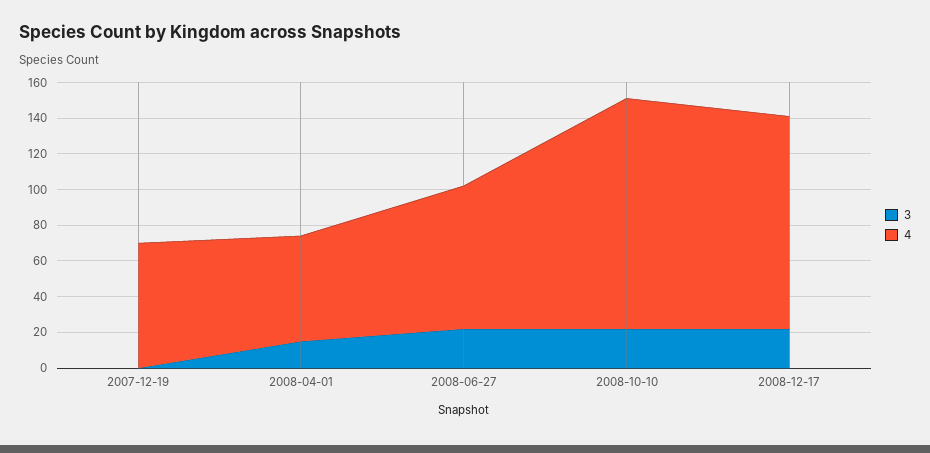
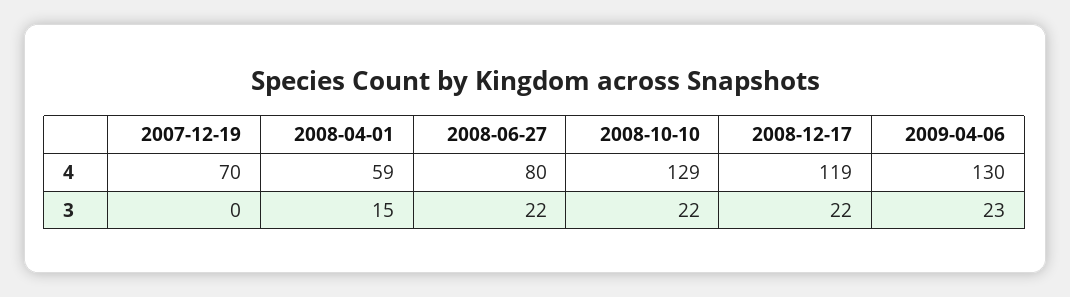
4, 2009-04-06: none -> 130
3, 2009-04-06: none -> 23

